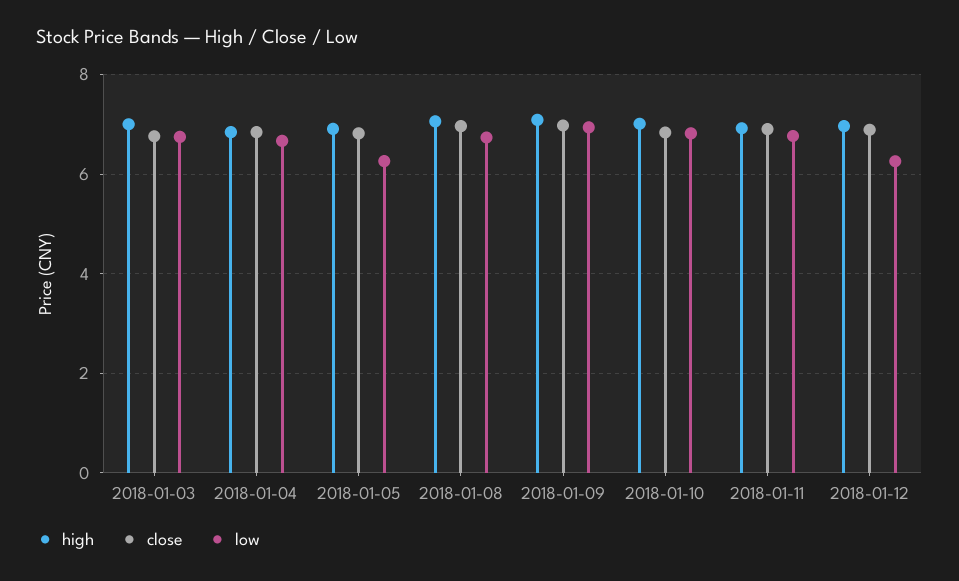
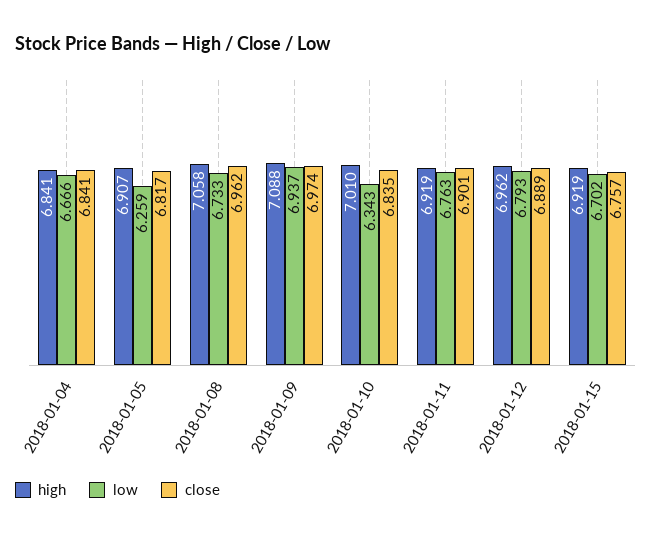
high, 2018-01-03: 7 -> none
close, 2018-01-03: 6.8 -> none
low, 2018-01-03: 6.8 -> none
low, 2018-01-10: 6.8 -> 6.343
low, 2018-01-12: 6.2 -> 6.793
high, 2018-01-15: none -> 6.919
low, 2018-01-15: none -> 6.702
close, 2018-01-15: none -> 6.757

